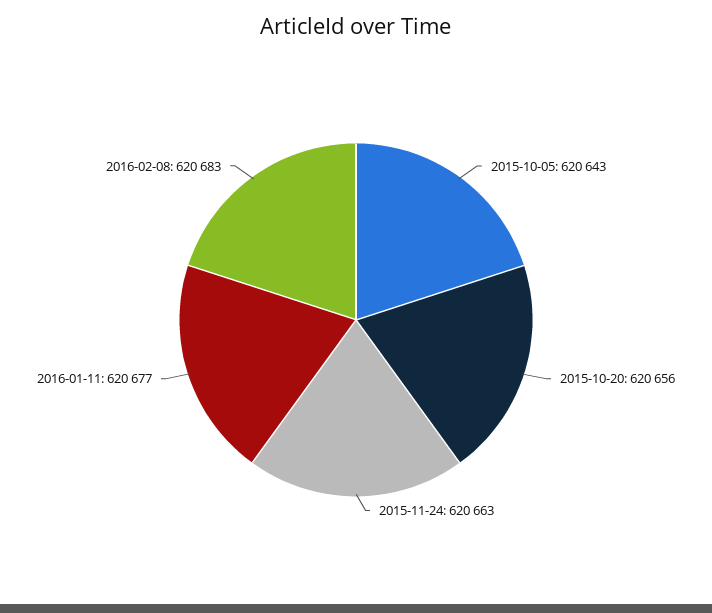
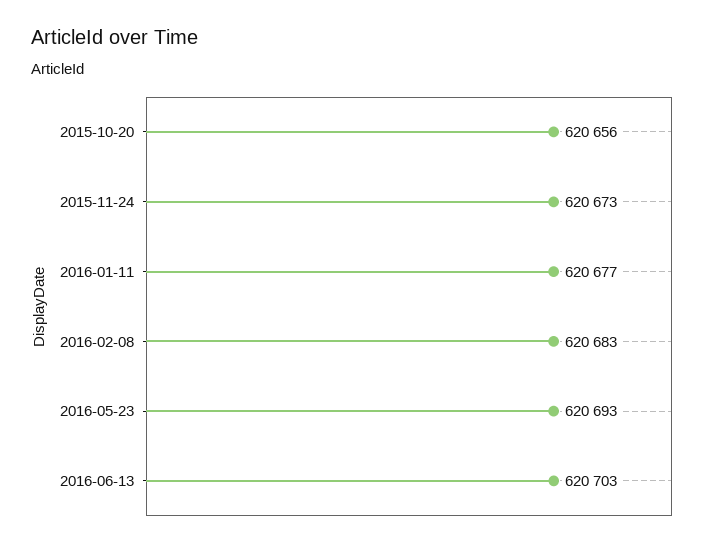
2015-10-05: 620643 -> none
2015-11-24: 620663 -> 620673
2016-05-23: none -> 620693
2016-06-13: none -> 620703

